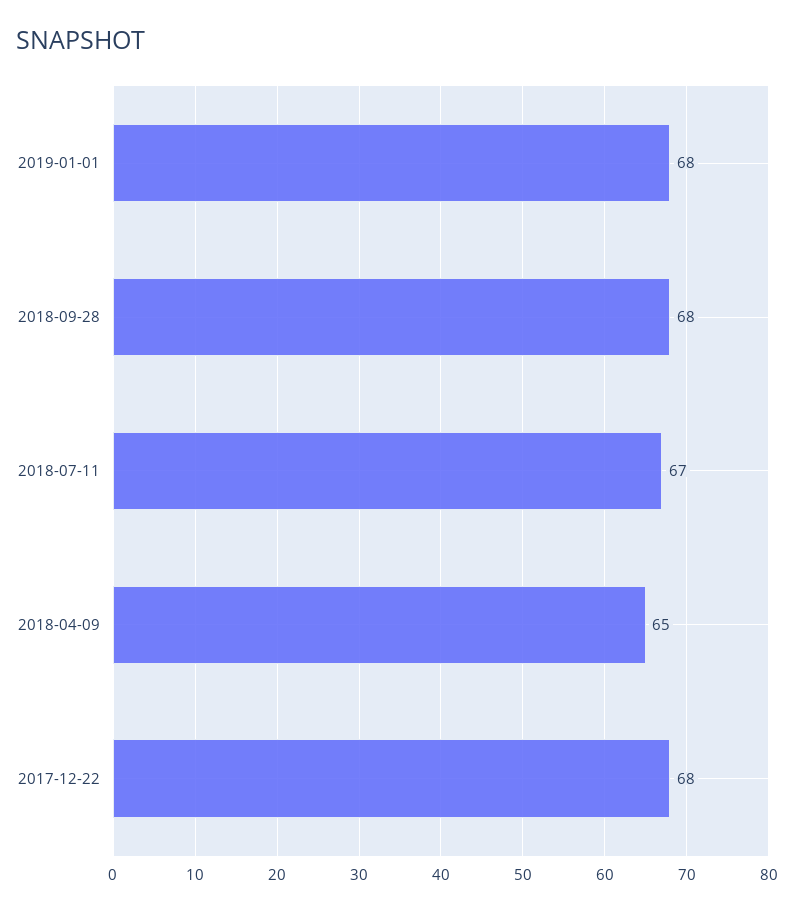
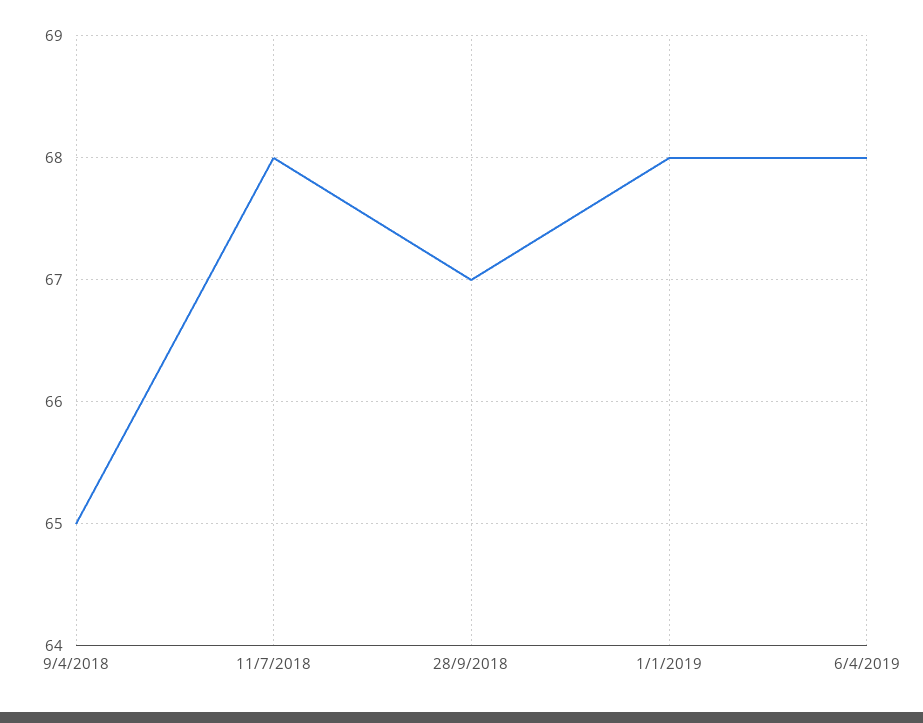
2018-09-28: 68 -> 67
2018-07-11: 67 -> 68
2017-12-22: 68 -> none
6/4/2019: none -> 68

